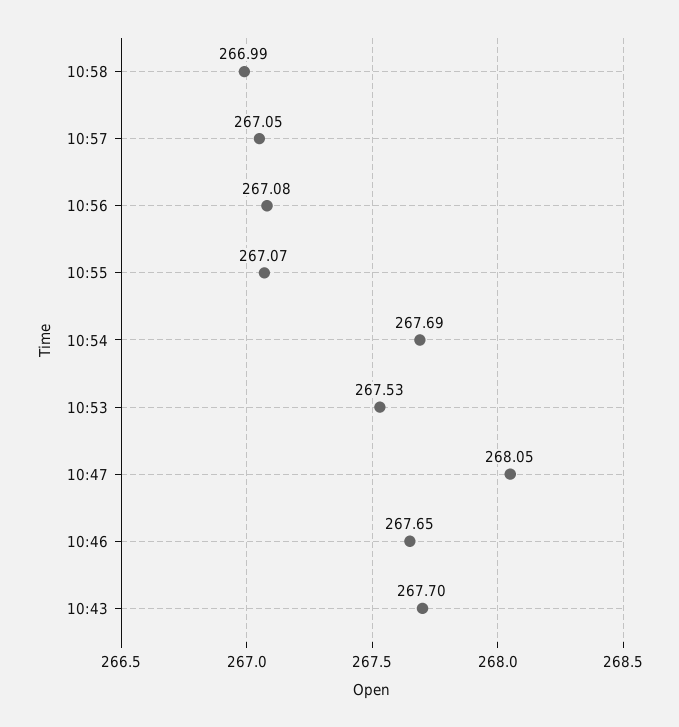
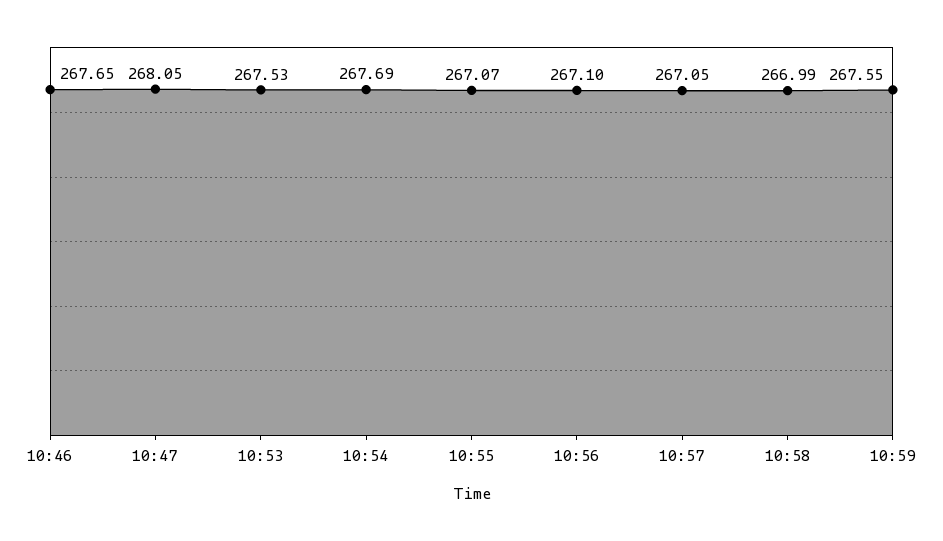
10:56: 267.08 -> 267.1
10:43: 267.7 -> none
10:59: none -> 267.55

